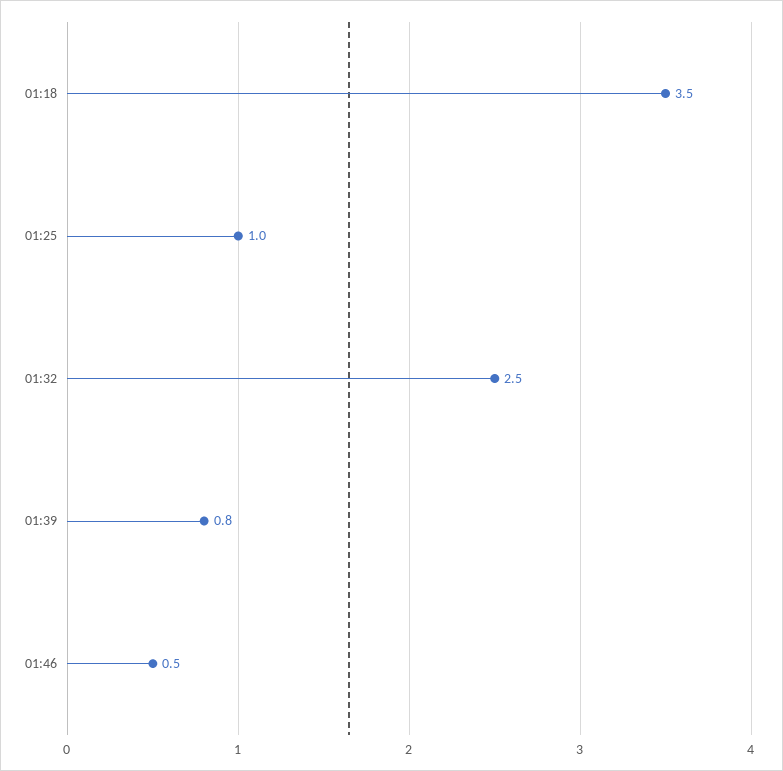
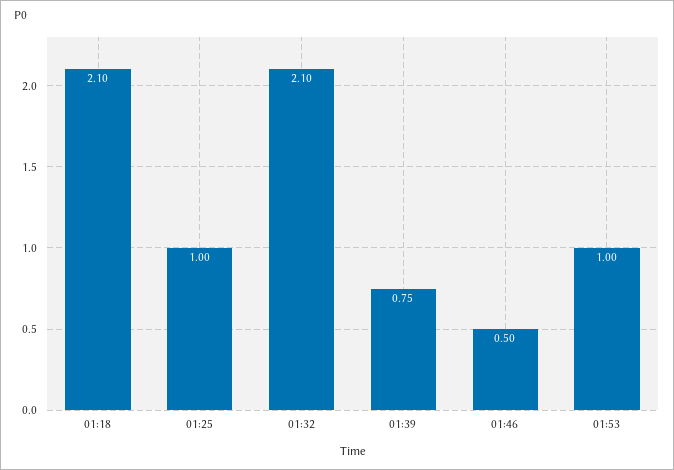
01:18: 3.5 -> 2.1
01:32: 2.5 -> 2.1
01:53: none -> 1

